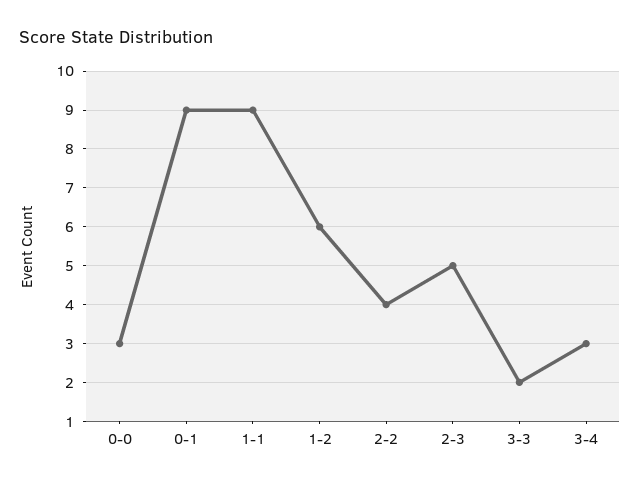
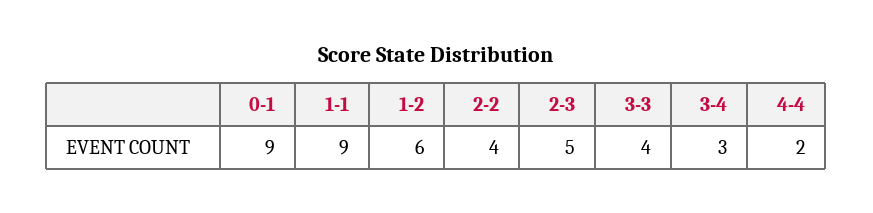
0-0: 3 -> none
3-3: 2 -> 4
4-4: none -> 2

